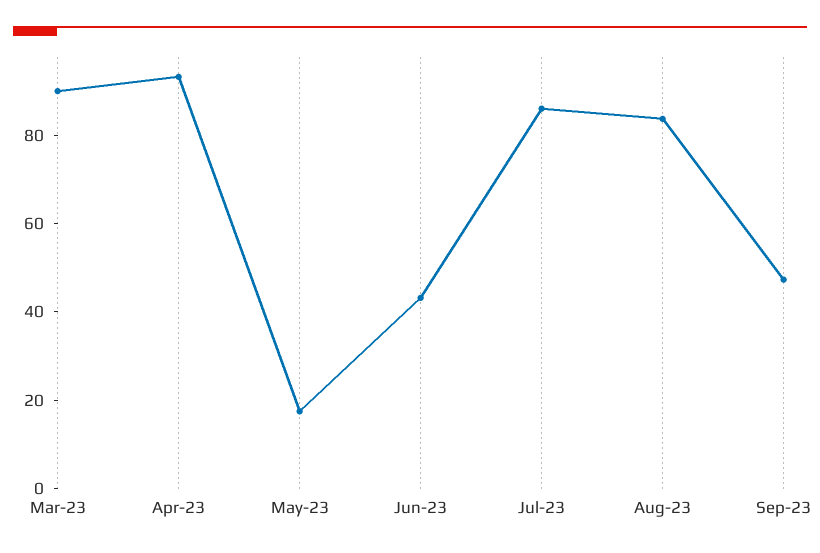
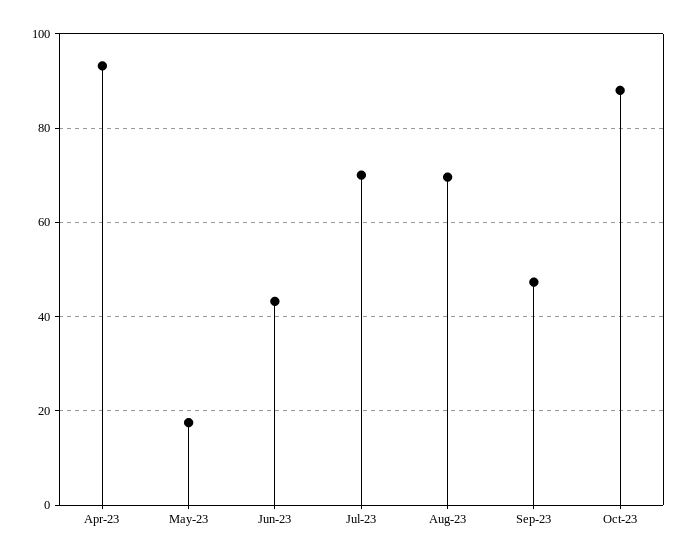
Mar-23: 90 -> none
Jul-23: 85 -> 70
Aug-23: 85 -> 70
Oct-23: none -> 88

